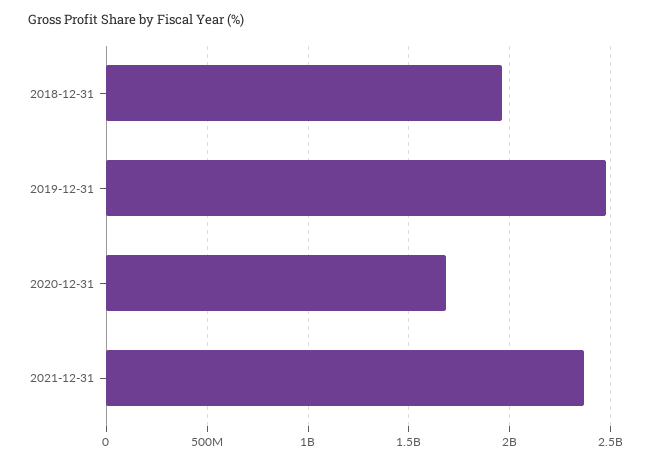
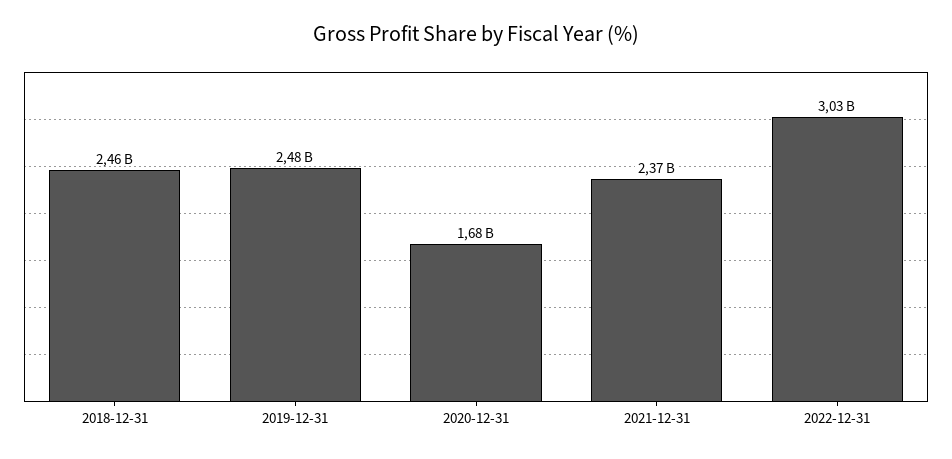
2018-12-31: 1950000000 -> 2460000000
2022-12-31: none -> 3030000000

